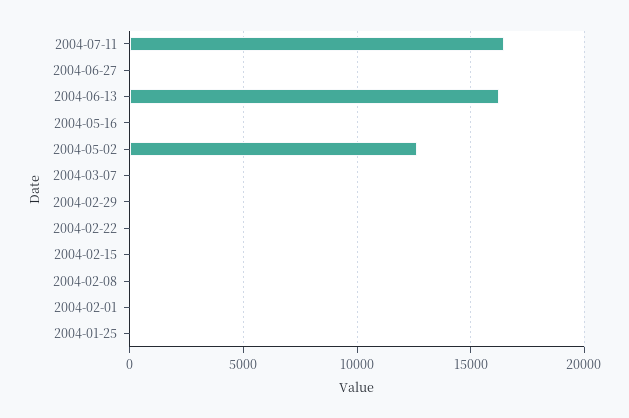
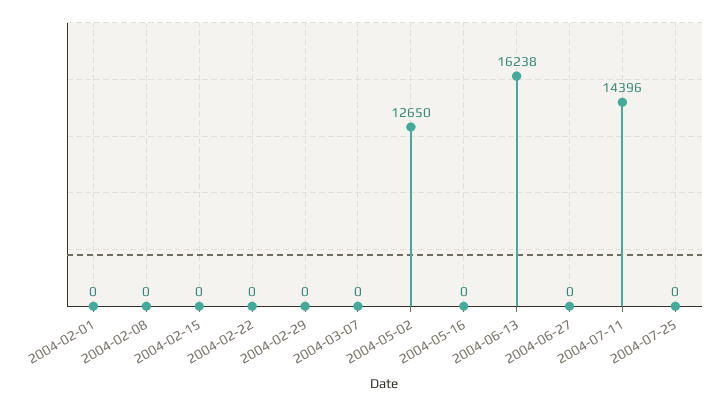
2004-07-11: 16500 -> 14396
2004-01-25: 0 -> none
2004-07-25: none -> 0

